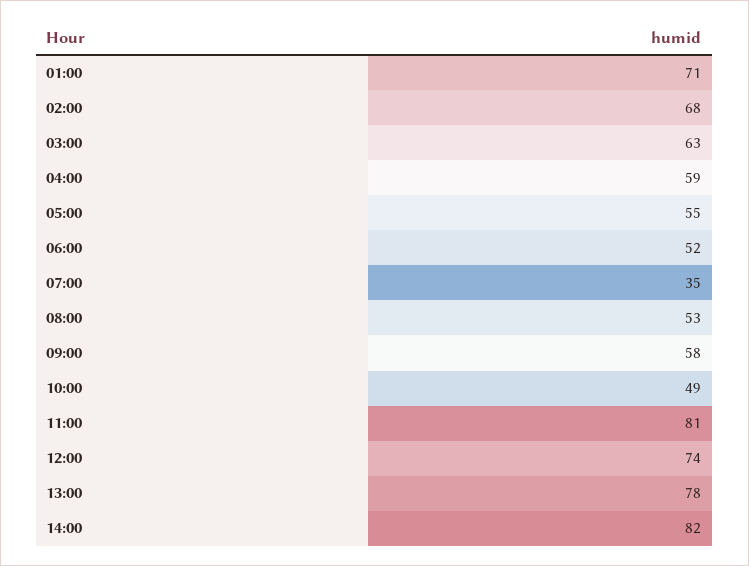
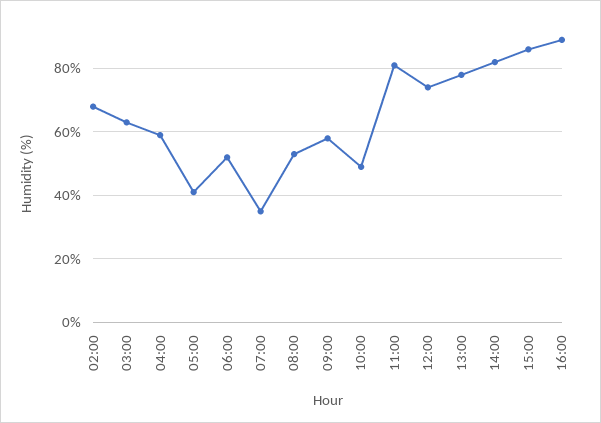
01:00: 71 -> none
05:00: 55 -> 40
15:00: none -> 85
16:00: none -> 90

